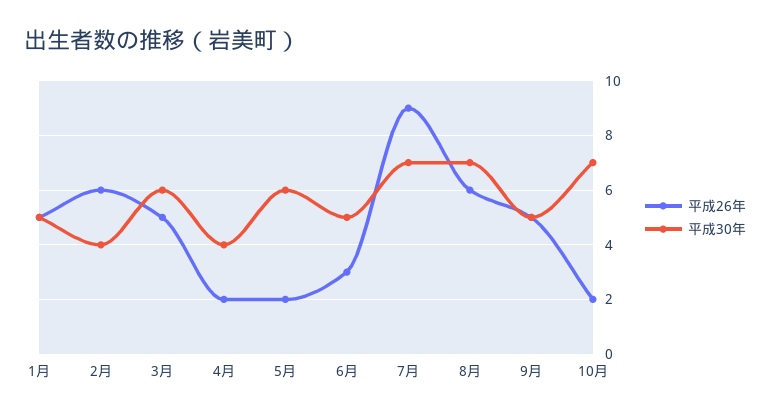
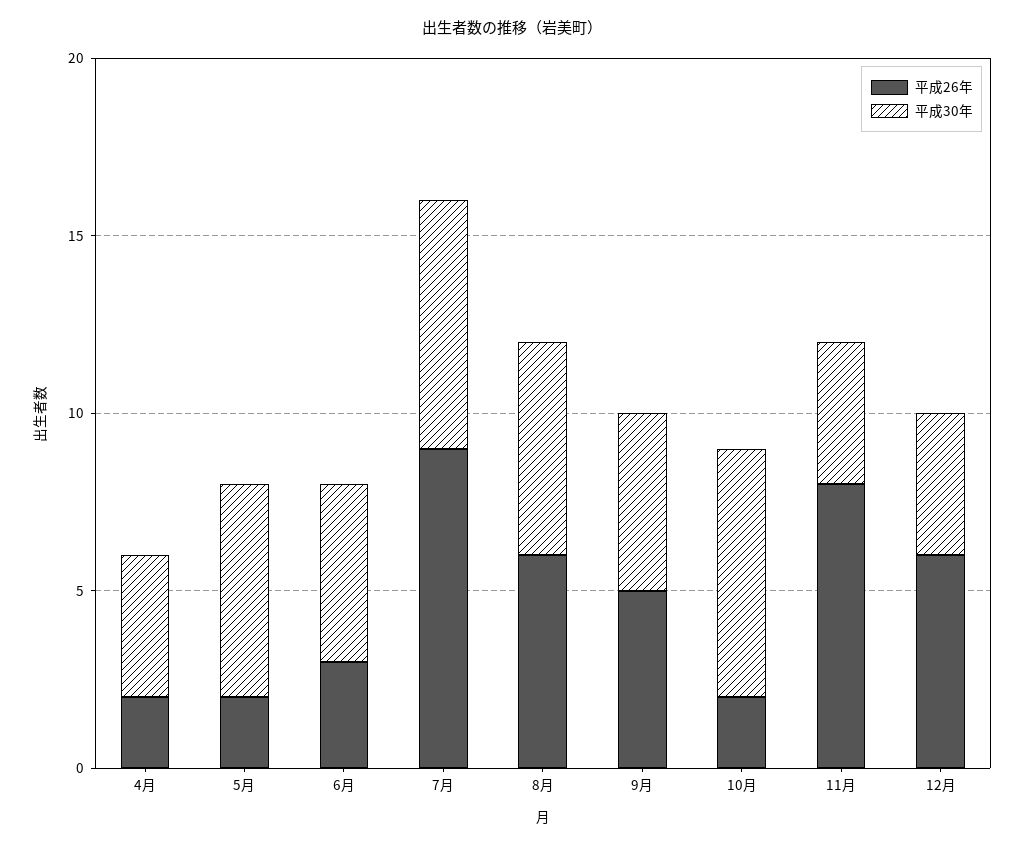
平成26年, 1月: 5 -> none
平成30年, 1月: 5 -> none
平成26年, 2月: 6 -> none
平成30年, 2月: 4 -> none
平成26年, 3月: 5 -> none
平成30年, 3月: 6 -> none
平成30年, 8月: 7 -> 6
平成26年, 11月: none -> 8
平成30年, 11月: none -> 4
平成26年, 12月: none -> 6
平成30年, 12月: none -> 4

